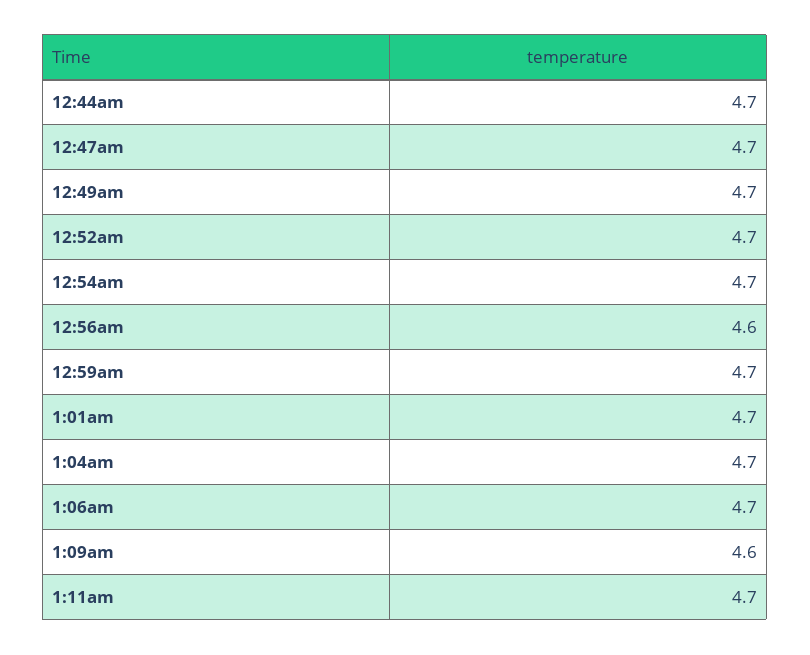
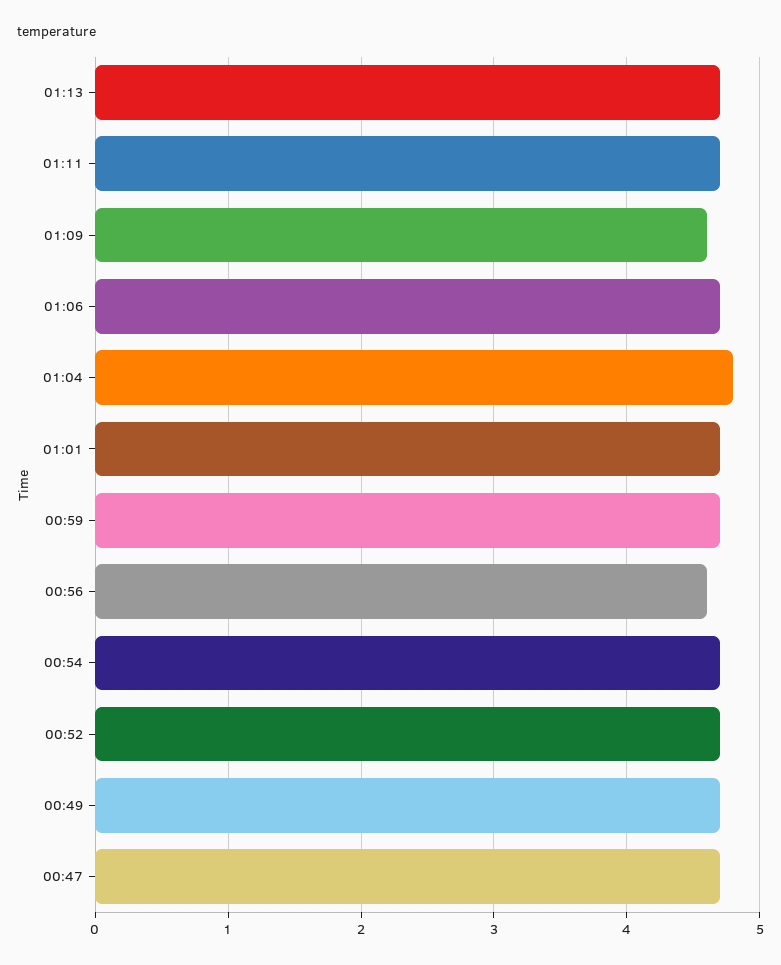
12:44am: 4.7 -> none
1:04am: 4.7 -> 4.8
01:13: none -> 4.7

